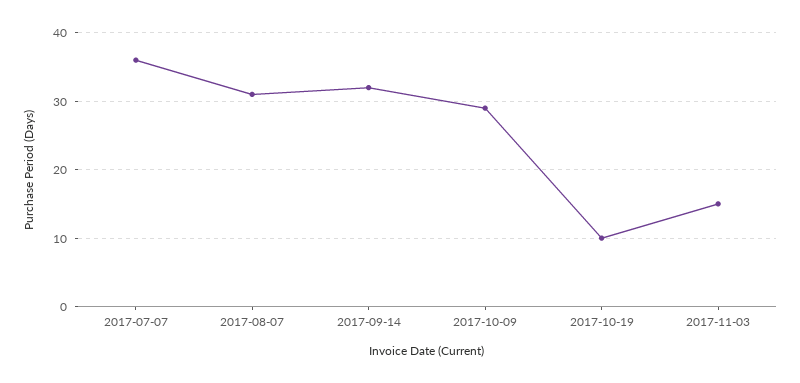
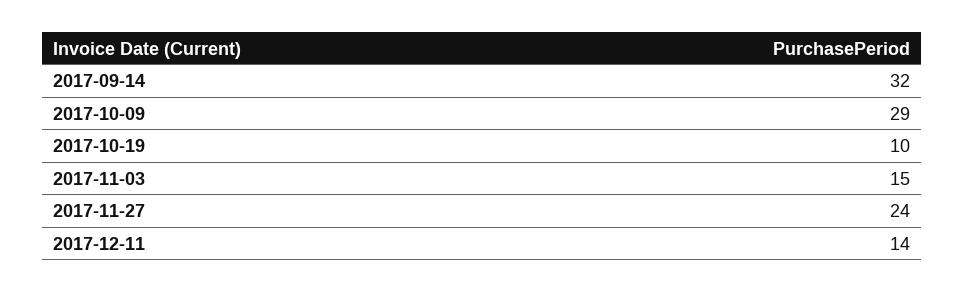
2017-07-07: 36 -> none
2017-08-07: 31 -> none
2017-11-27: none -> 24
2017-12-11: none -> 14

